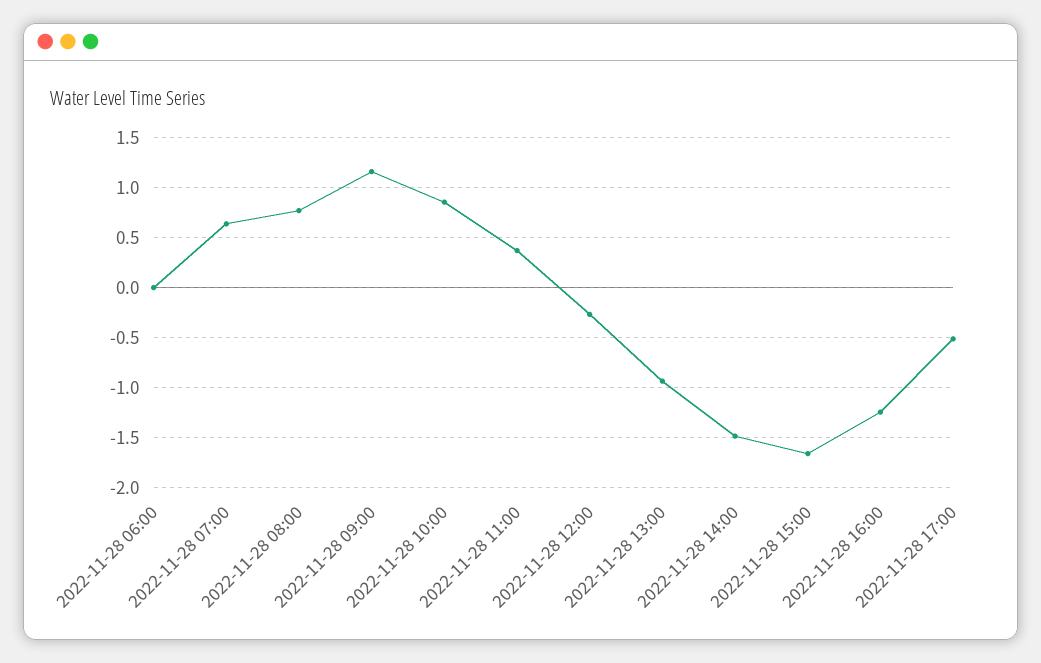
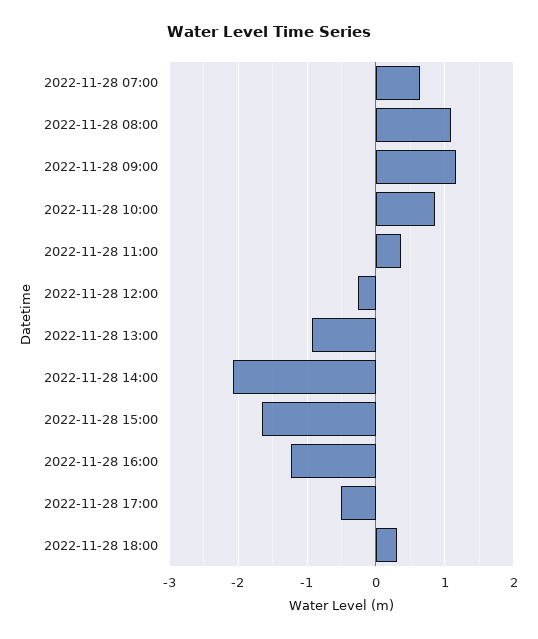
2022-11-28 06:00: 0 -> none
2022-11-28 08:00: 0.8 -> 1.1
2022-11-28 14:00: -1.5 -> -2.1
2022-11-28 18:00: none -> 0.3

